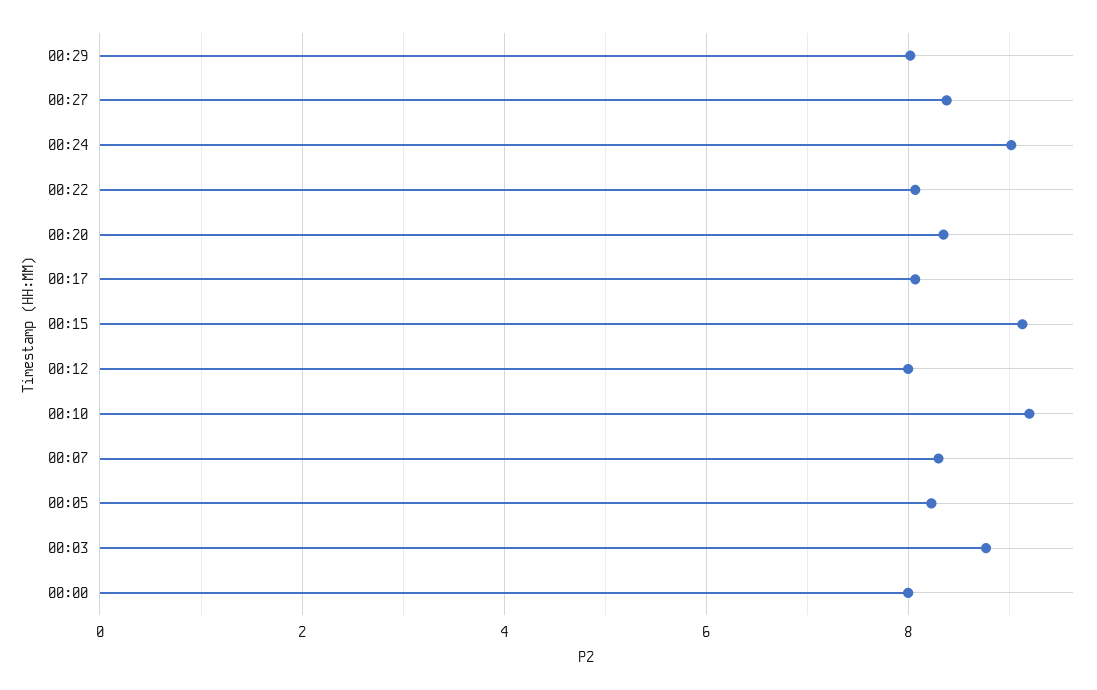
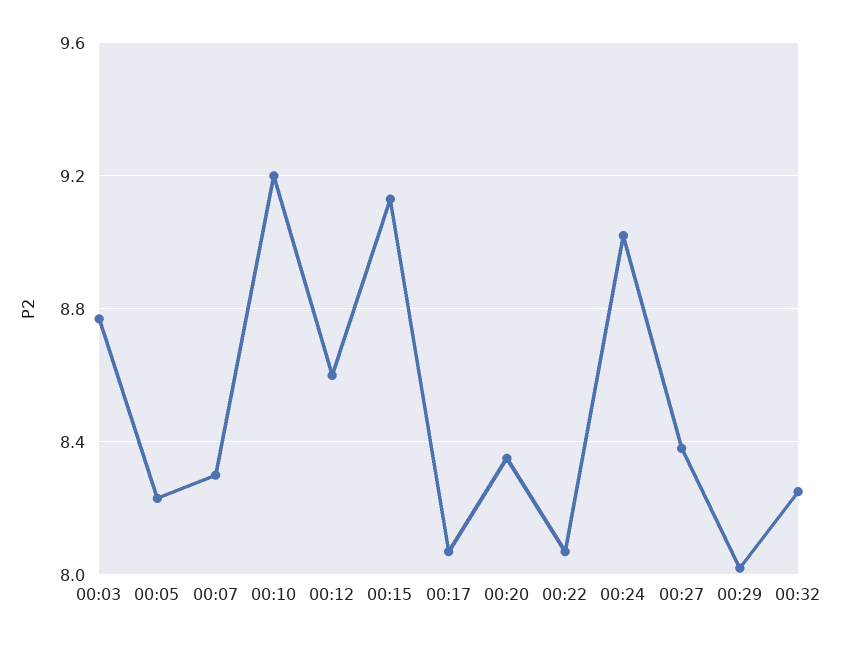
00:12: 8 -> 8.6
00:00: 8 -> none
00:32: none -> 8.25

